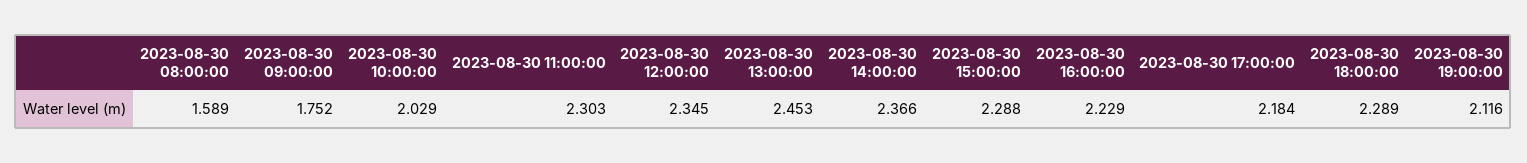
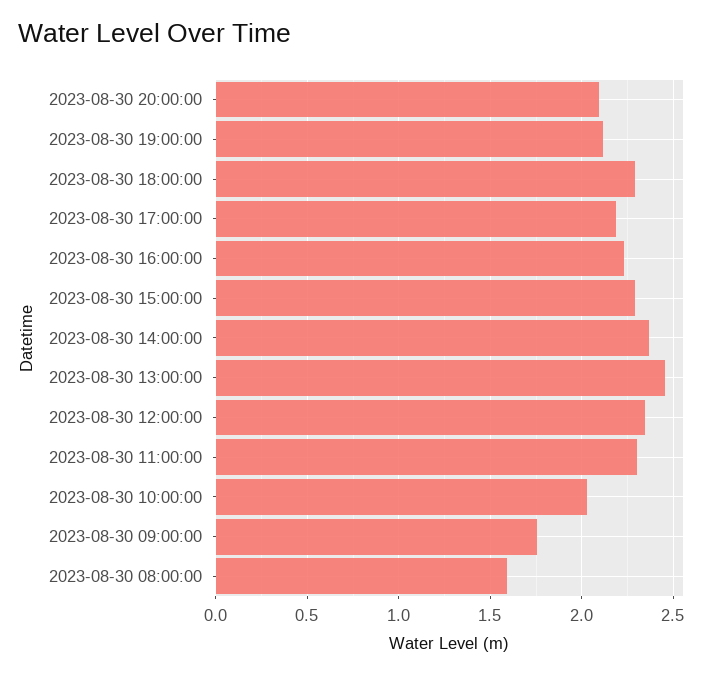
2023-08-30 20:00:00: none -> 2.1

